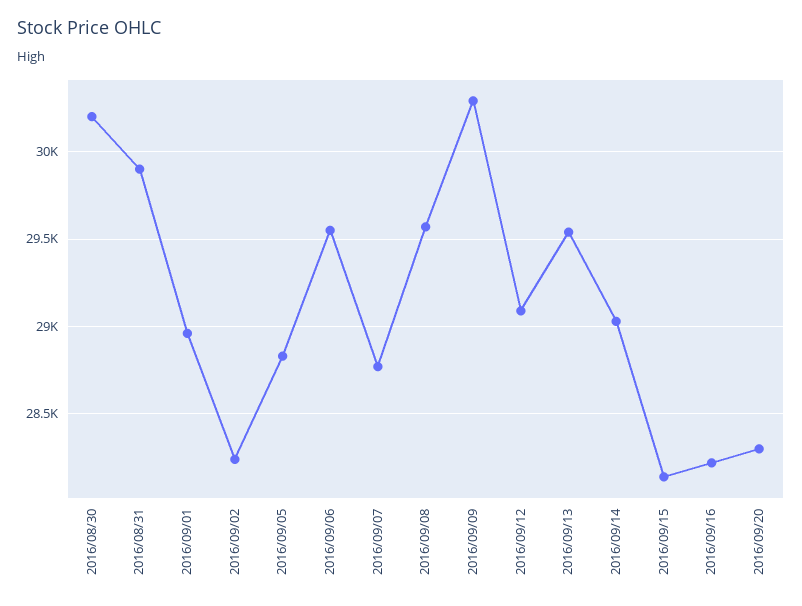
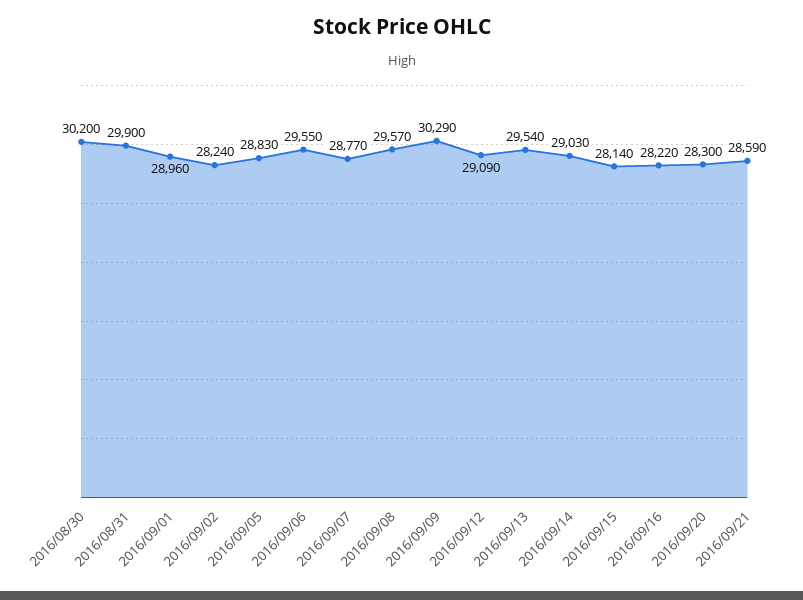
2016/09/21: none -> 28590

